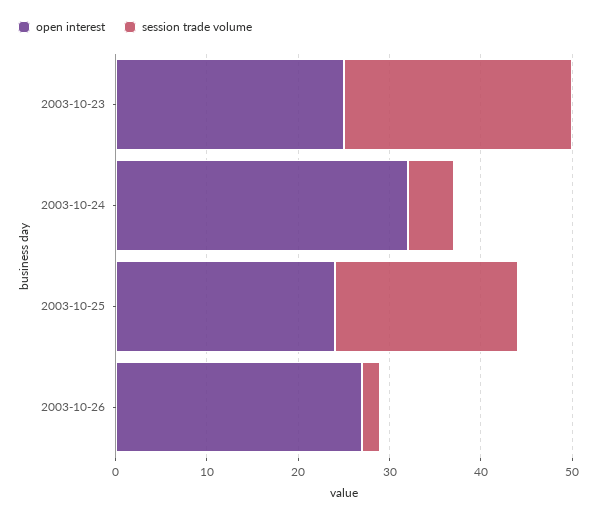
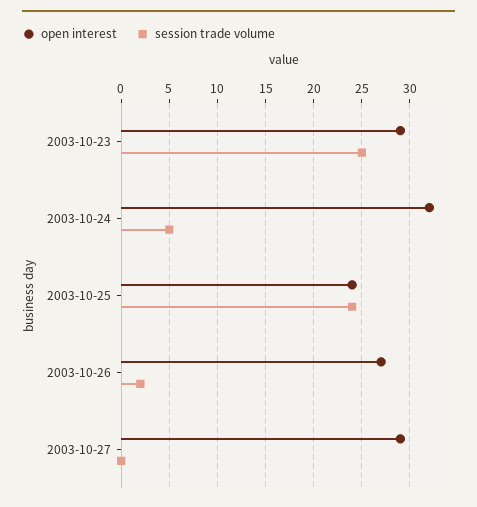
open interest, 2003-10-23: 25 -> 29
session trade volume, 2003-10-25: 20 -> 24
open interest, 2003-10-27: none -> 29
session trade volume, 2003-10-27: none -> 0

